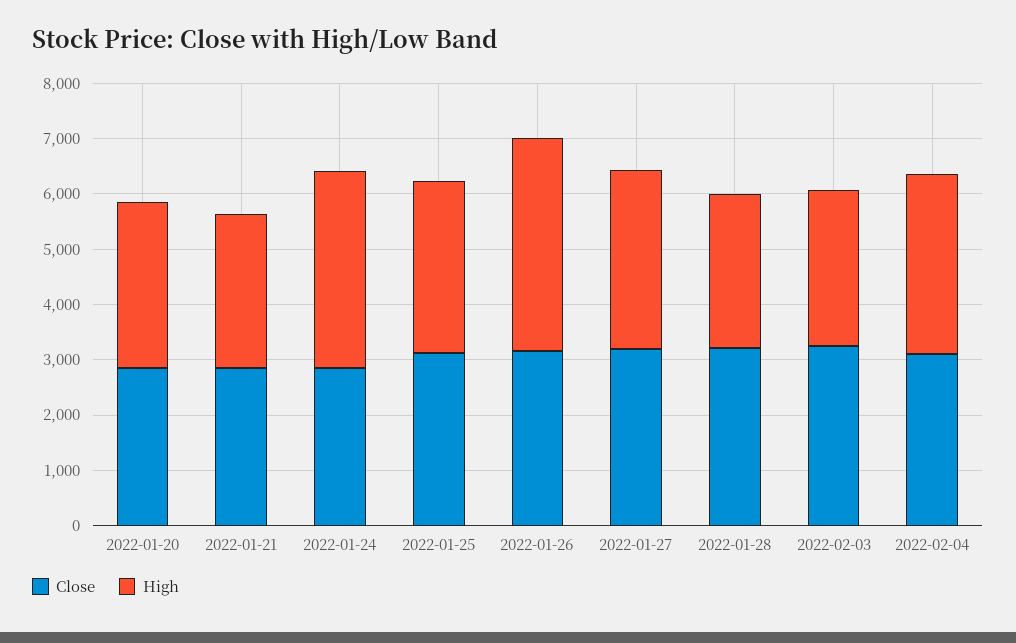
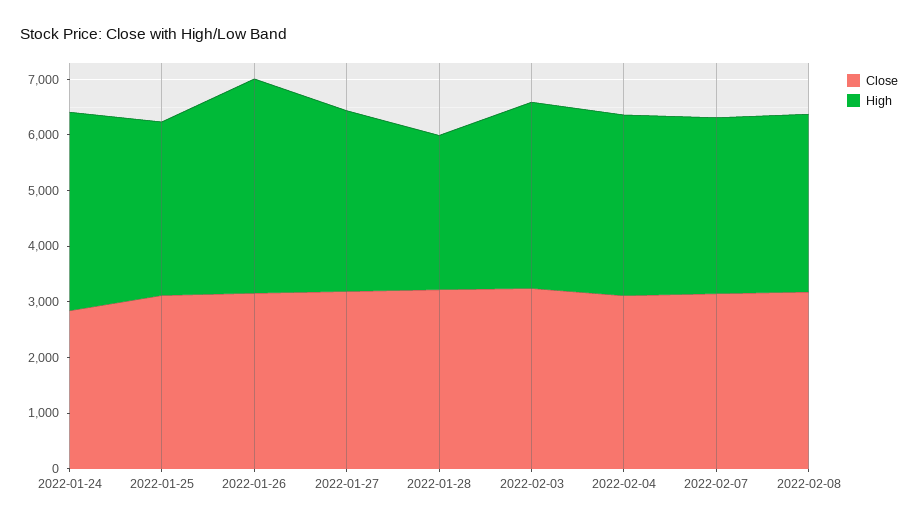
Close, 2022-01-20: 2800 -> none
High, 2022-01-20: 3000 -> none
Close, 2022-01-21: 2800 -> none
High, 2022-01-21: 2800 -> none
High, 2022-02-03: 2800 -> 3400
Close, 2022-02-07: none -> 3200
High, 2022-02-07: none -> 3200
Close, 2022-02-08: none -> 3200
High, 2022-02-08: none -> 3200

